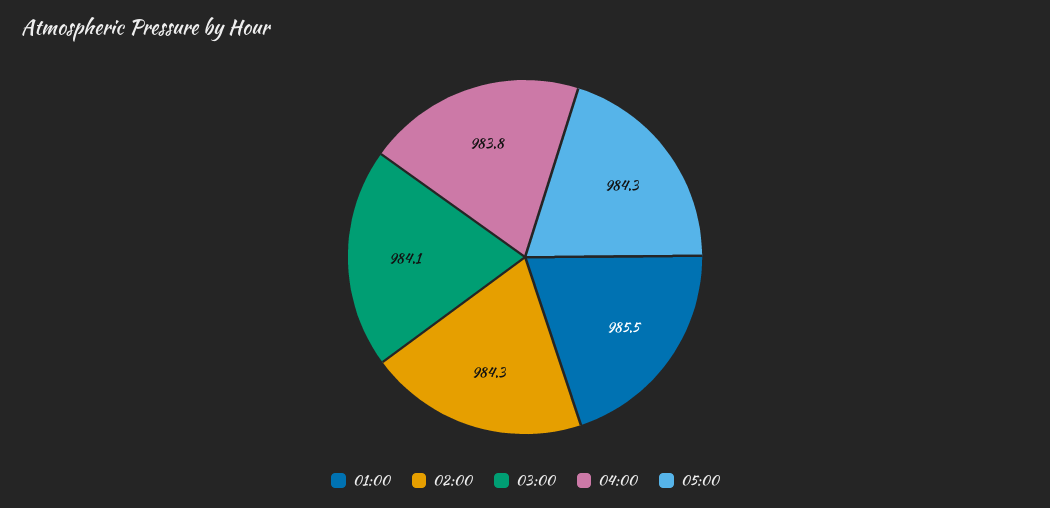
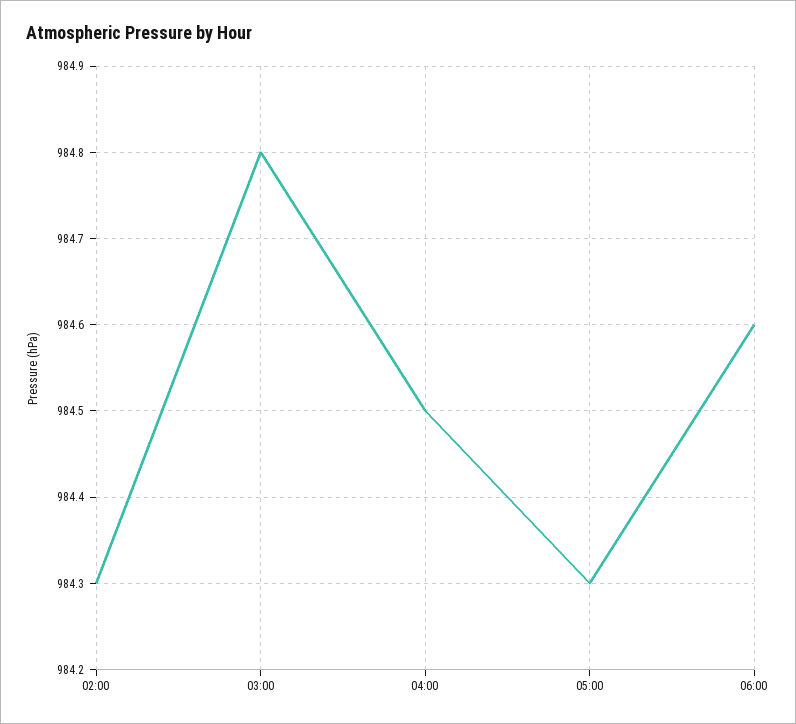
01:00: 985.5 -> none
03:00: 984.1 -> 984.8
04:00: 983.8 -> 984.5
06:00: none -> 984.6

